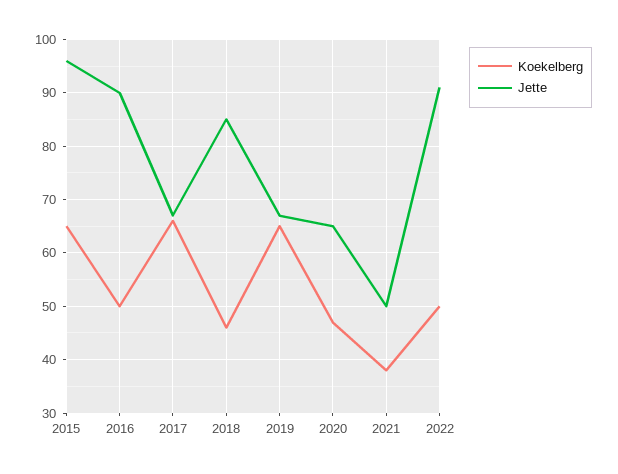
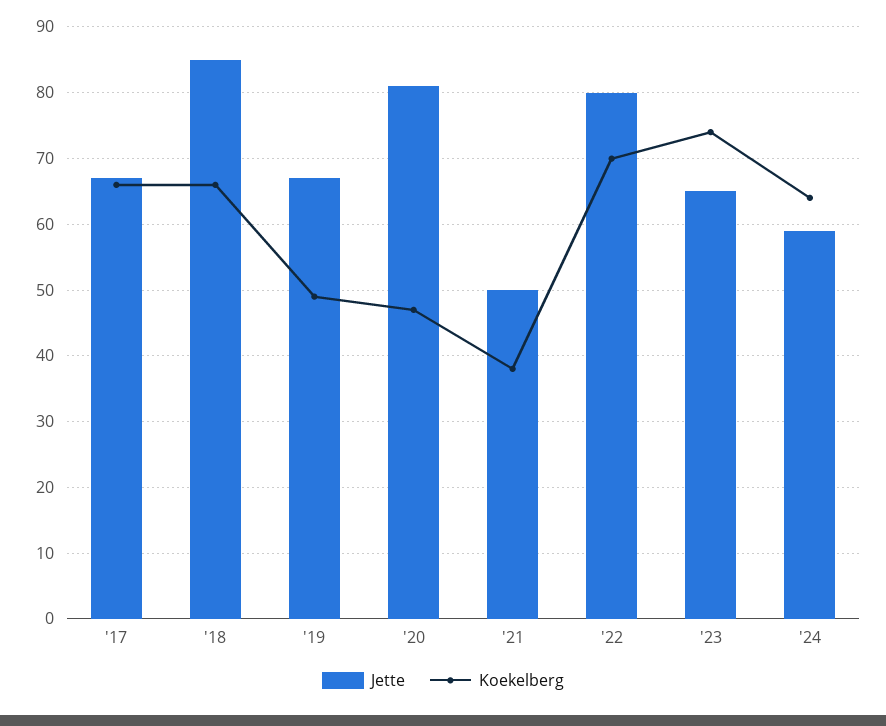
Koekelberg, 2015: 65 -> none
Jette, 2015: 95 -> none
Koekelberg, 2016: 50 -> none
Jette, 2016: 90 -> none
Koekelberg, 2018: 45 -> 66
Koekelberg, 2019: 65 -> 49
Jette, 2020: 65 -> 81
Koekelberg, 2022: 50 -> 70
Jette, 2022: 90 -> 80
Jette, '23: none -> 65
Koekelberg, '23: none -> 74
Jette, '24: none -> 59
Koekelberg, '24: none -> 64

